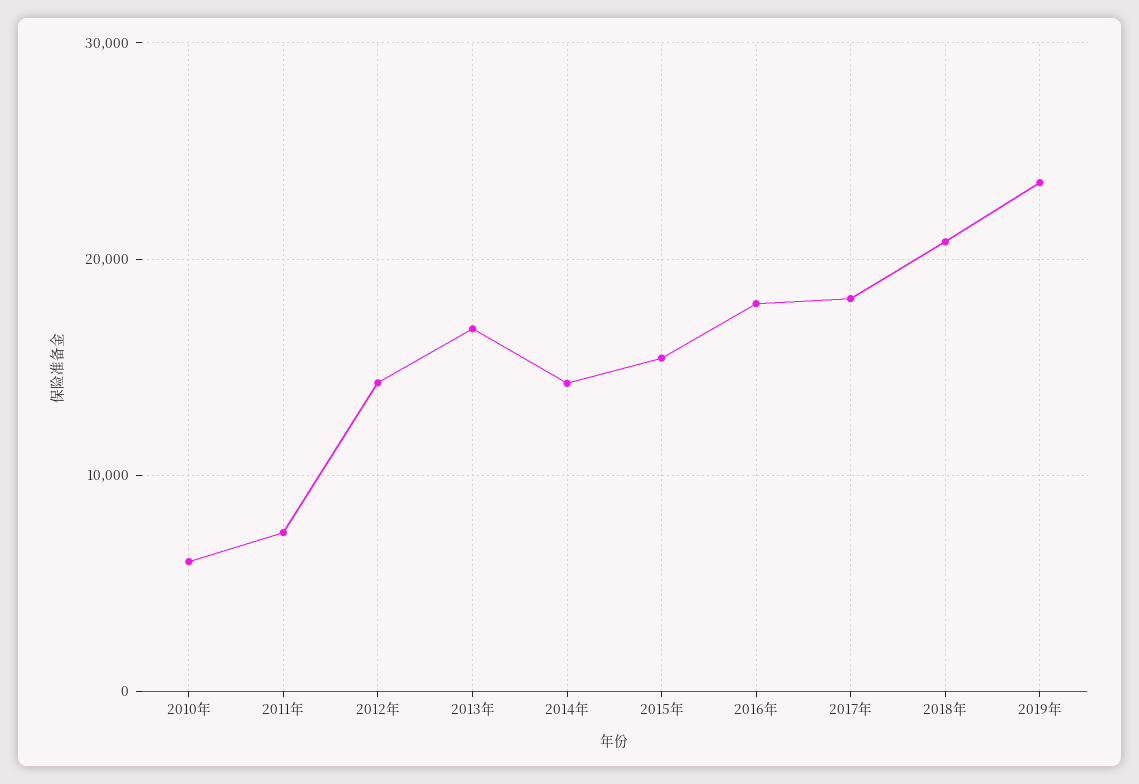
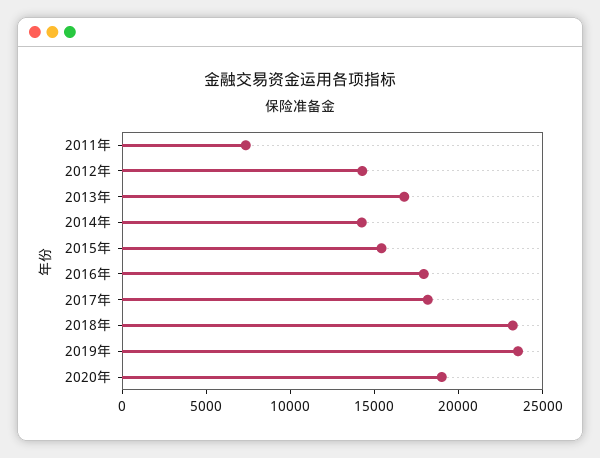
2010年: 6000 -> none
2018年: 21000 -> 23000
2020年: none -> 19000

